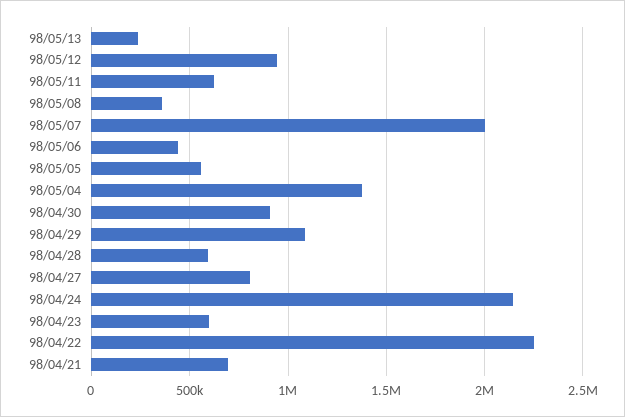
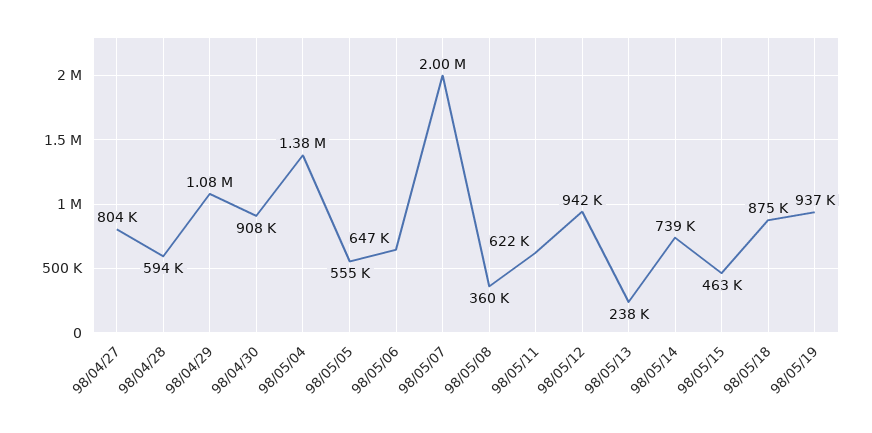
98/05/06: 450000 -> 647000
98/04/24: 2150000 -> none
98/04/23: 600000 -> none
98/04/22: 2250000 -> none
98/04/21: 700000 -> none
98/05/14: none -> 739000
98/05/15: none -> 463000
98/05/18: none -> 875000
98/05/19: none -> 937000

